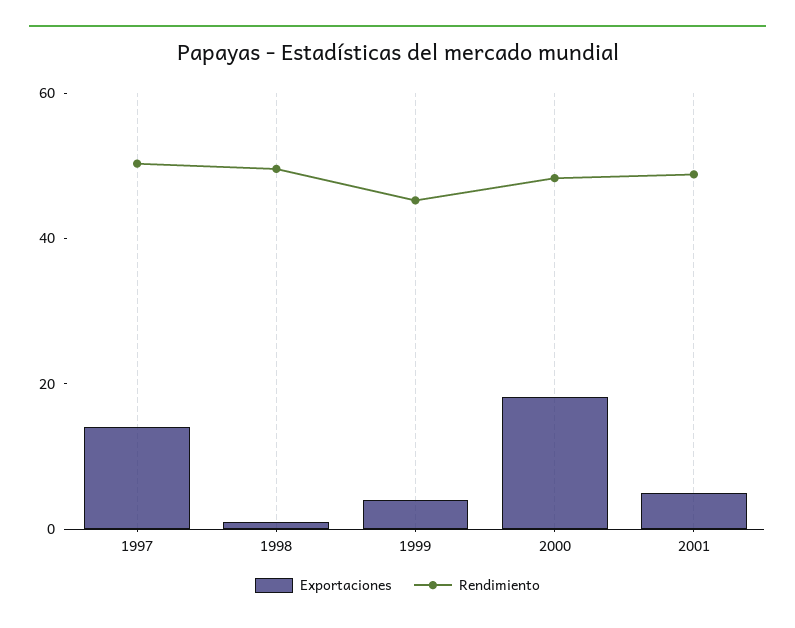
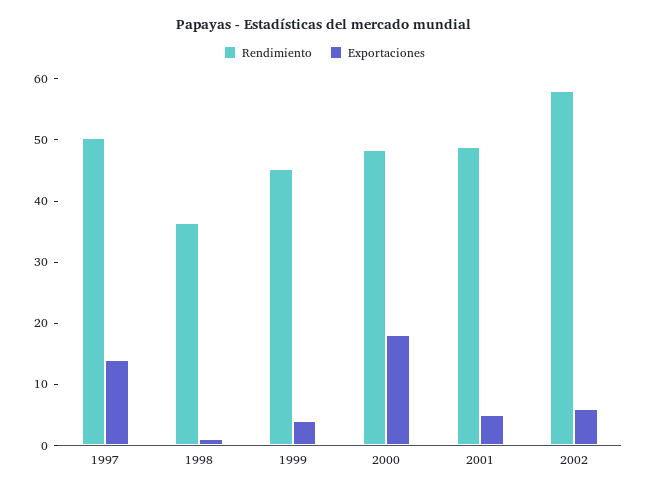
Rendimiento, 1998: 50 -> 36
Rendimiento, 2002: none -> 58
Exportaciones, 2002: none -> 6

